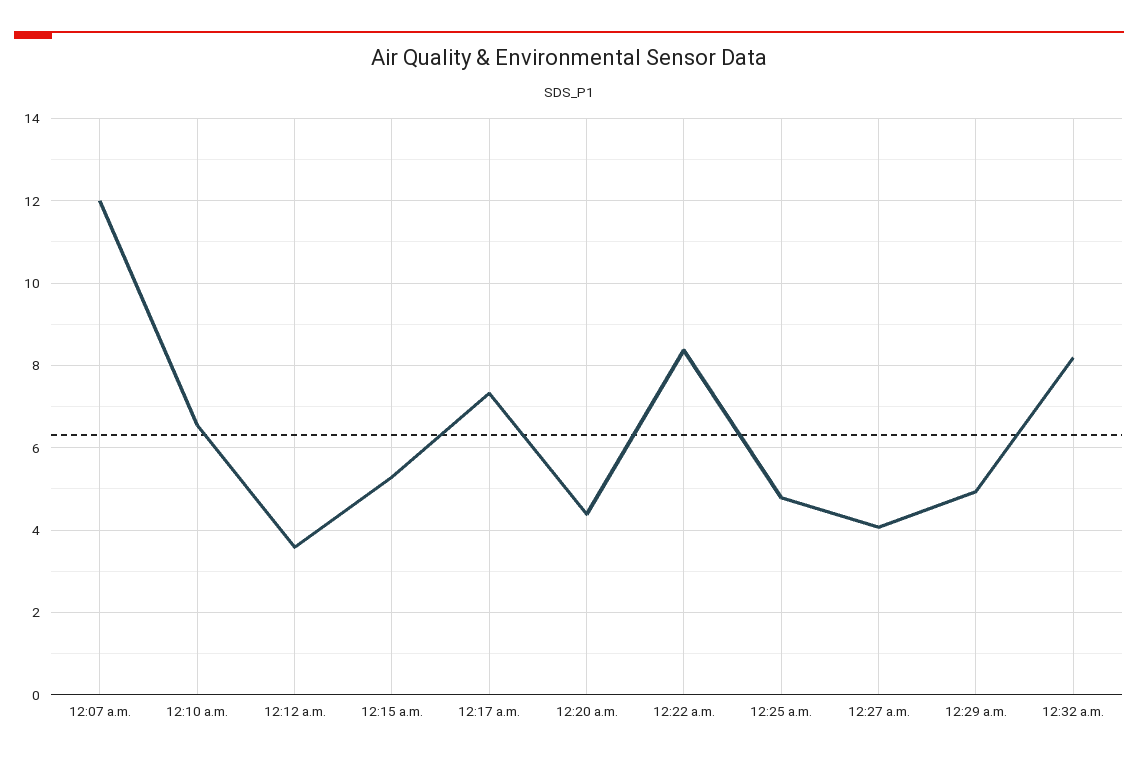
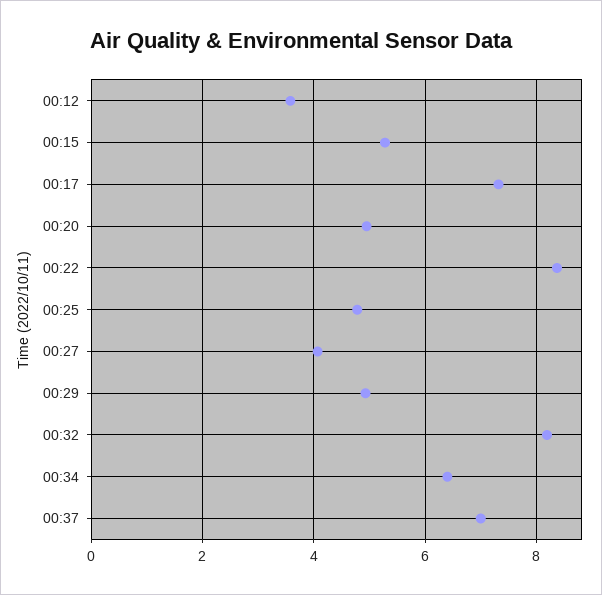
12:07 a.m.: 12 -> none
12:10 a.m.: 6.6 -> none
12:20 a.m.: 4.4 -> 5
00:34: none -> 6.4
00:37: none -> 7

